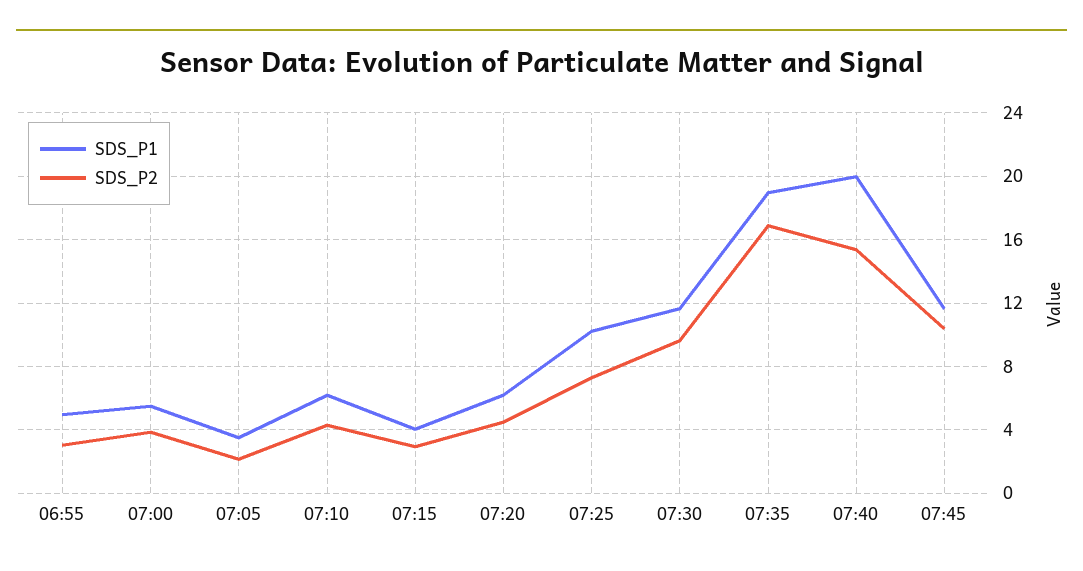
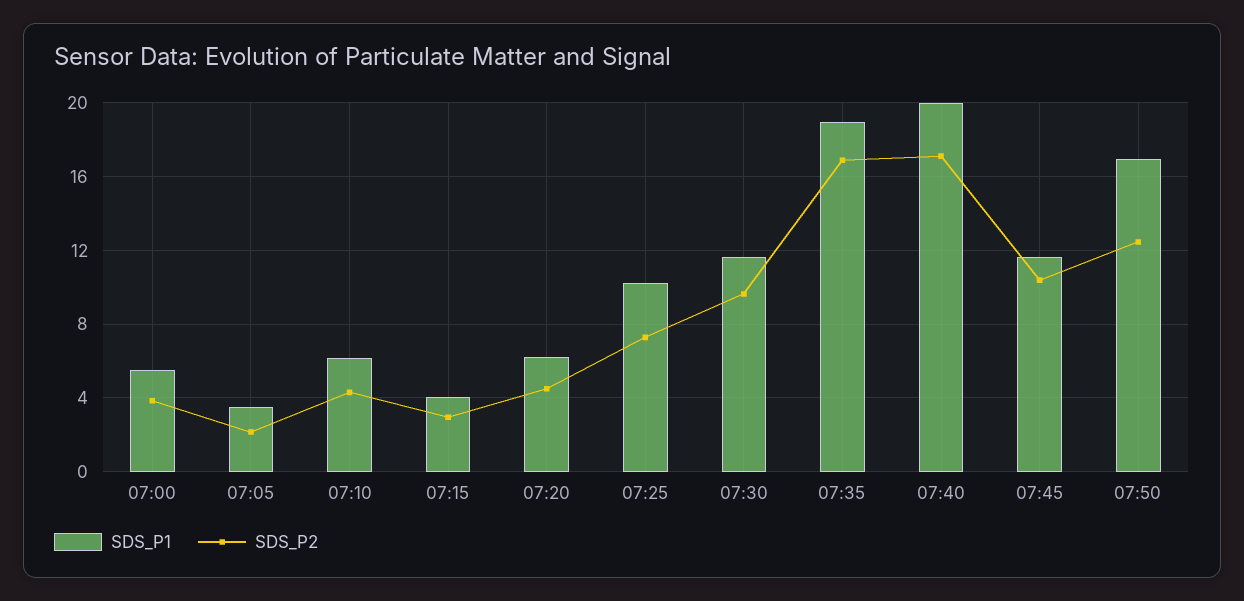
SDS_P1, 06:55: 5 -> none
SDS_P2, 06:55: 3 -> none
SDS_P2, 07:40: 15.5 -> 17
SDS_P1, 07:50: none -> 17
SDS_P2, 07:50: none -> 12.5

